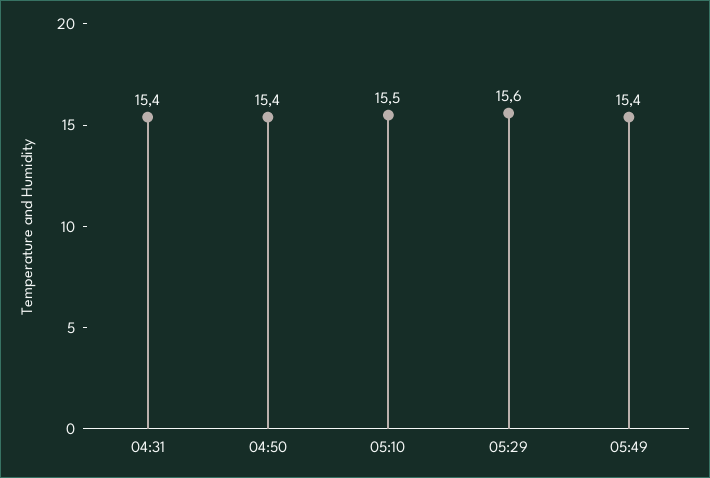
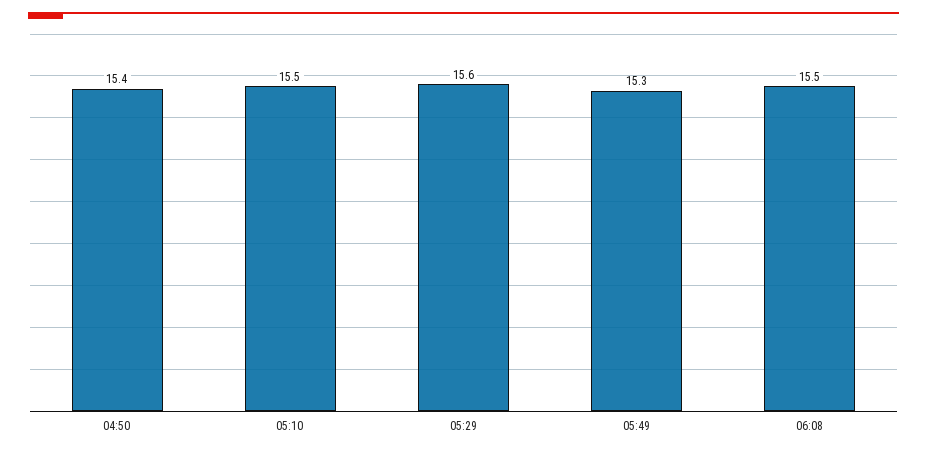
04:31: 15.4 -> none
05:49: 15.4 -> 15.3
06:08: none -> 15.5

